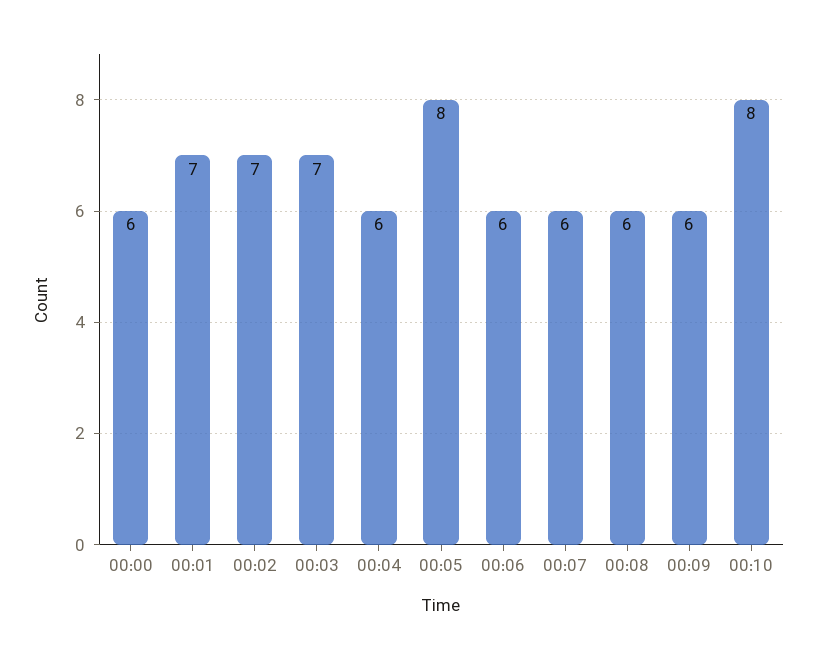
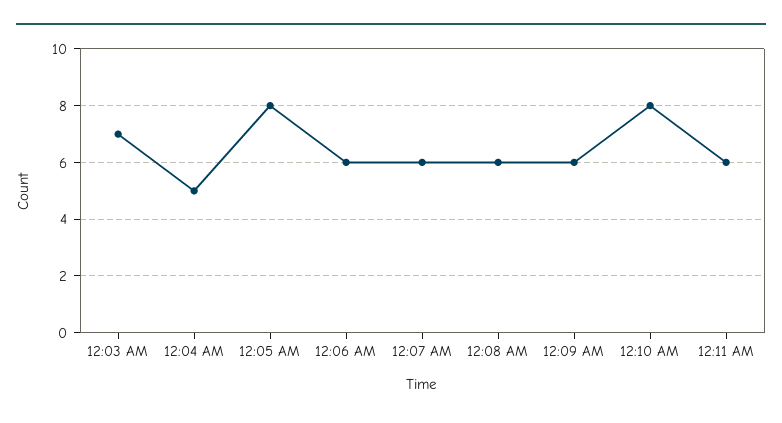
00:00: 6 -> none
00:01: 7 -> none
00:02: 7 -> none
00:04: 6 -> 5
12:11 AM: none -> 6

